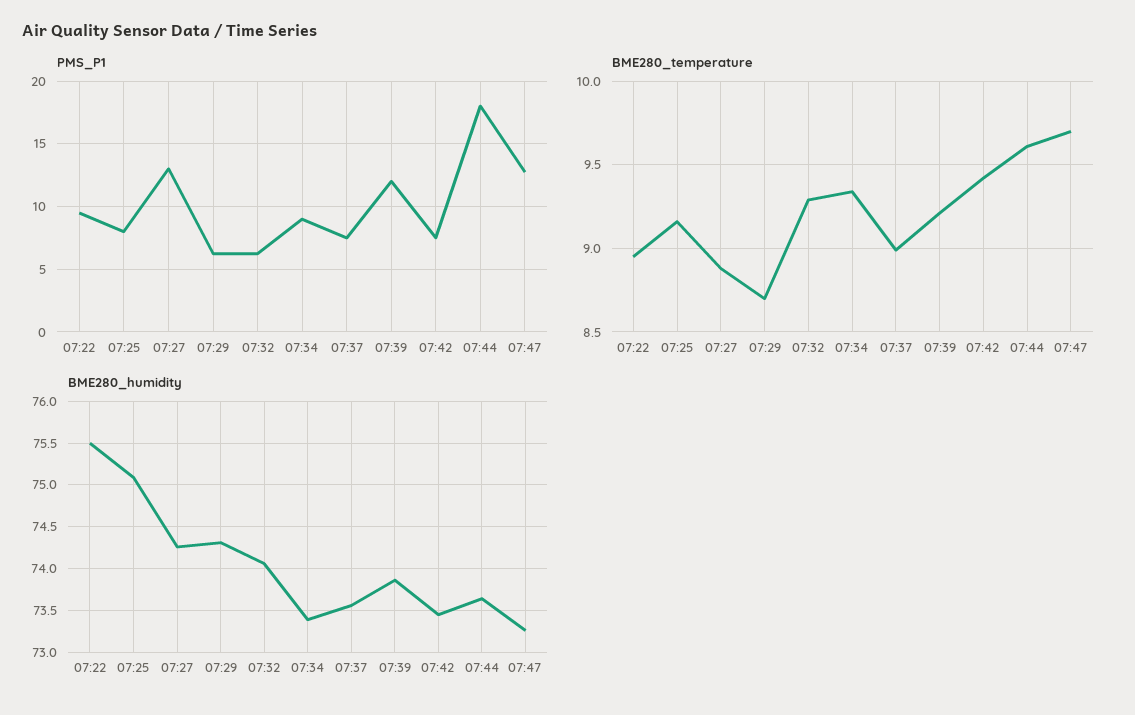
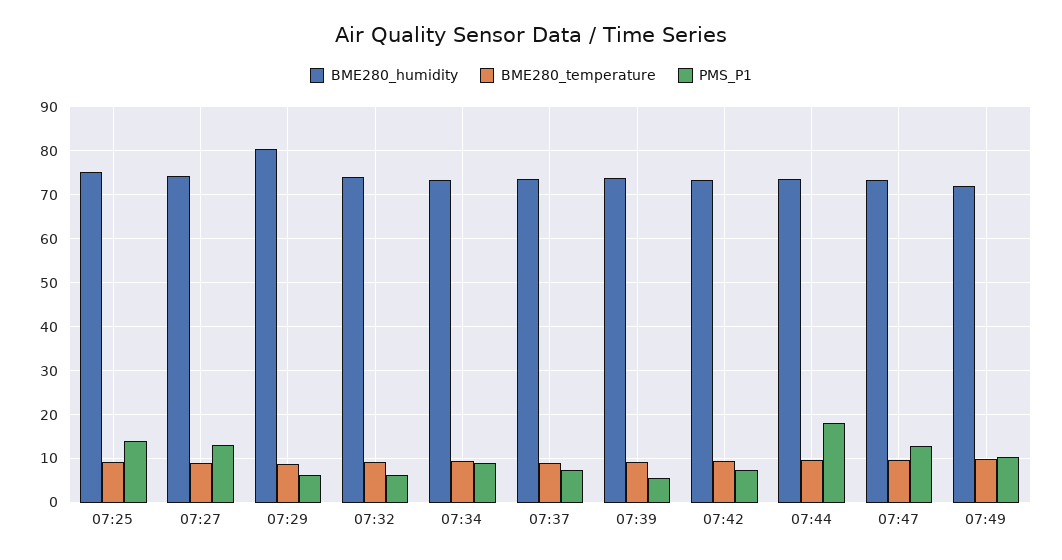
PMS_P1, 07:22: 9.5 -> none
PMS_P1, 07:25: 8 -> 14
PMS_P1, 07:39: 12 -> 6
BME280_temperature, 07:22: 8.95 -> none
BME280_humidity, 07:22: 75.5 -> none
BME280_humidity, 07:29: 74.3 -> 80
BME280_humidity, 07:49: none -> 72
BME280_temperature, 07:49: none -> 10
PMS_P1, 07:49: none -> 10

